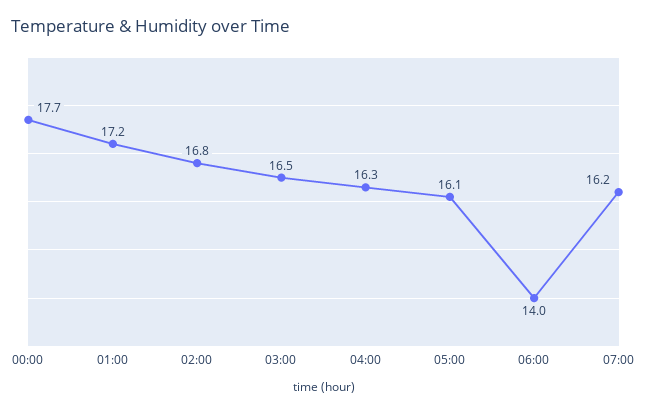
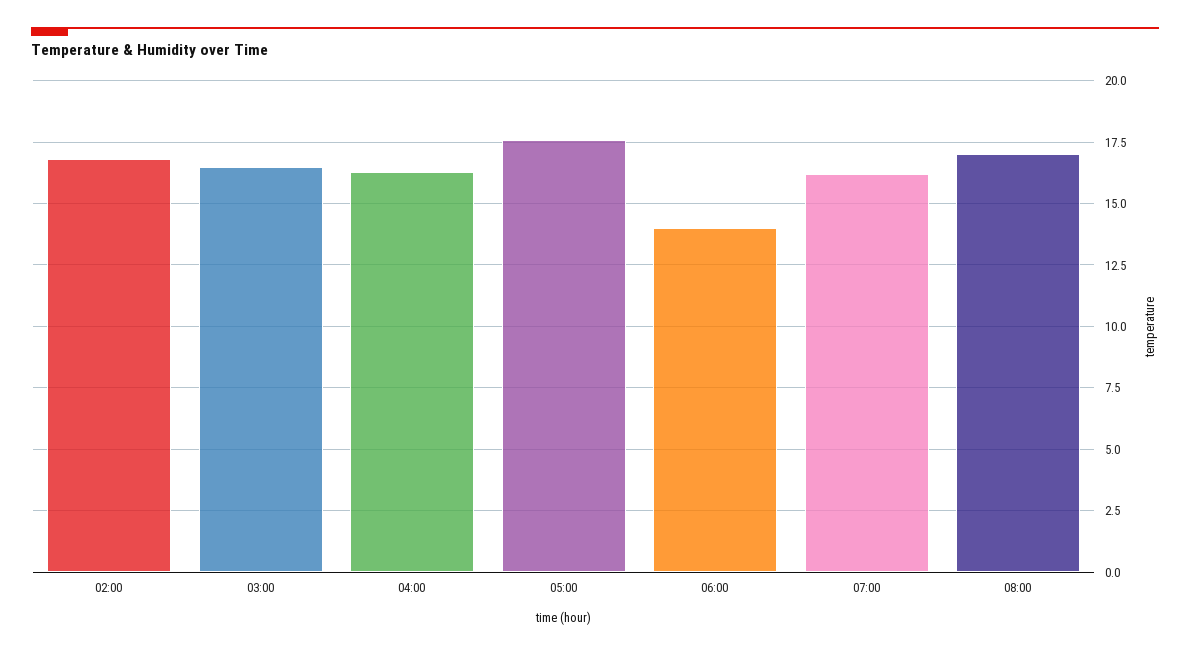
00:00: 17.7 -> none
01:00: 17.2 -> none
05:00: 16.1 -> 17.5
08:00: none -> 17

